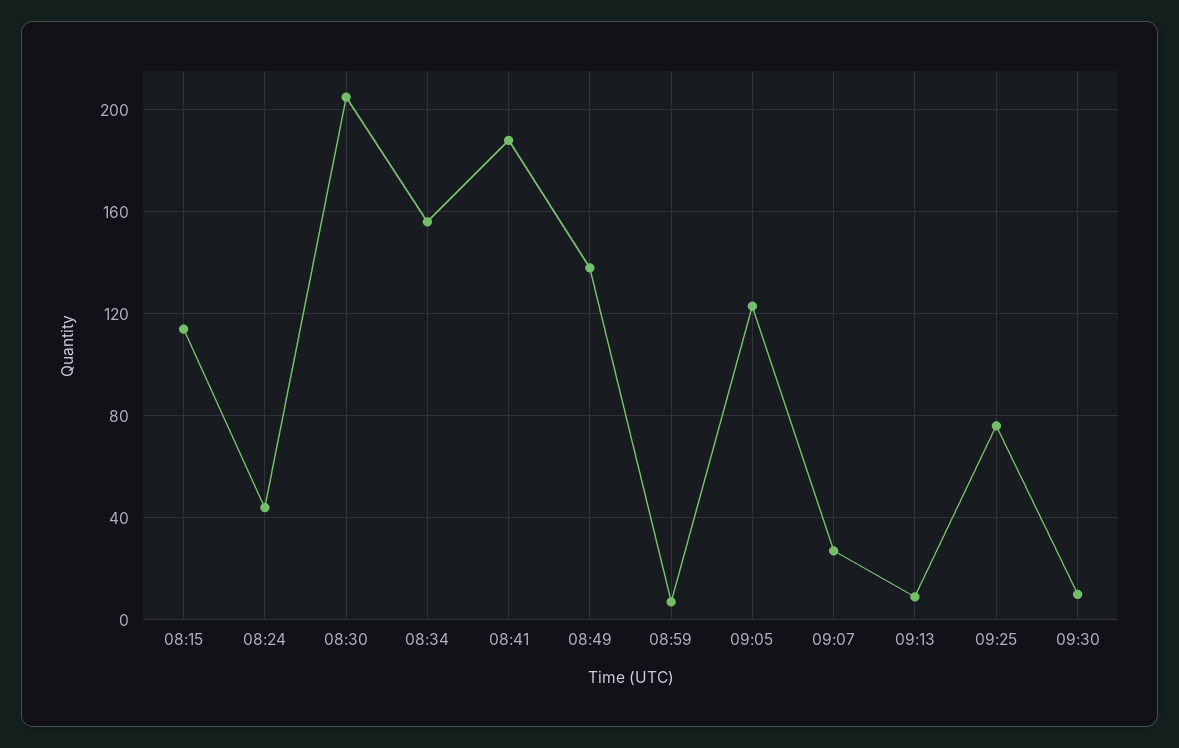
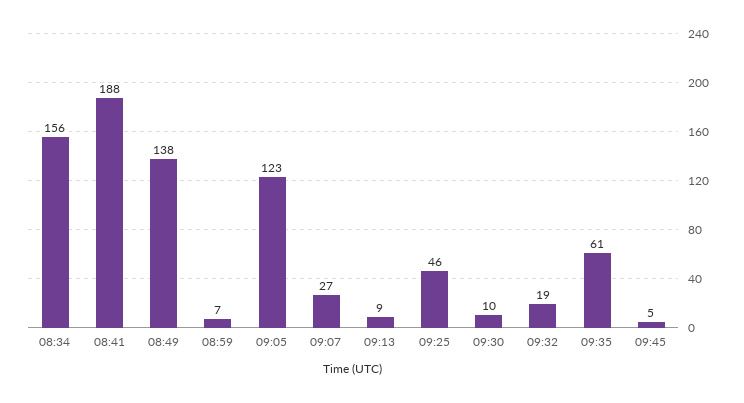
08:15: 115 -> none
08:24: 45 -> none
08:30: 205 -> none
09:25: 75 -> 46
09:32: none -> 19
09:35: none -> 61
09:45: none -> 5

